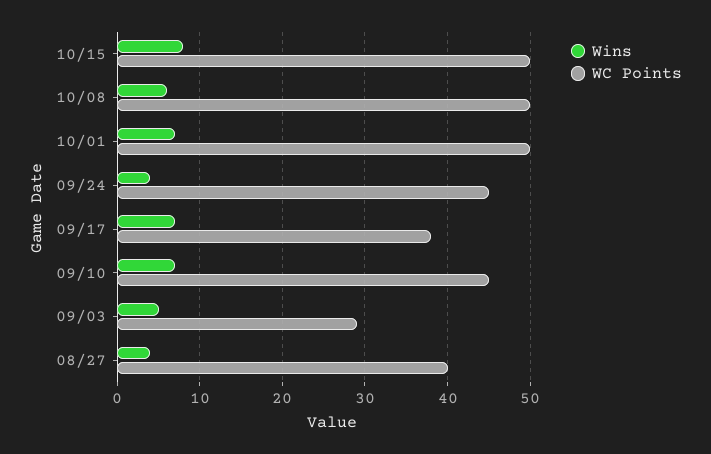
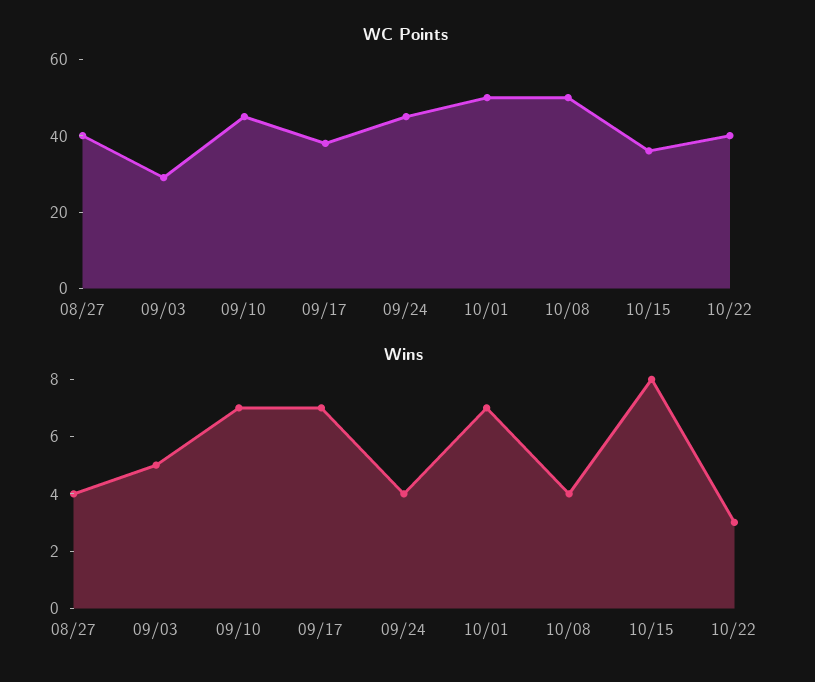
WC Points, 10/15: 50 -> 35
Wins, 10/08: 6 -> 4
WC Points, 10/22: none -> 40
Wins, 10/22: none -> 3

